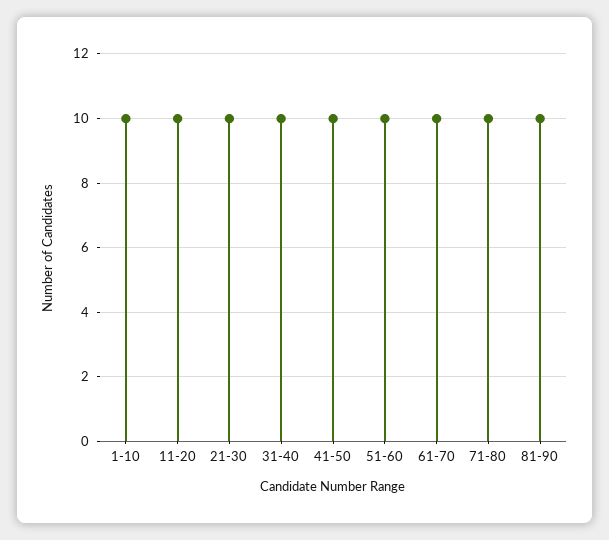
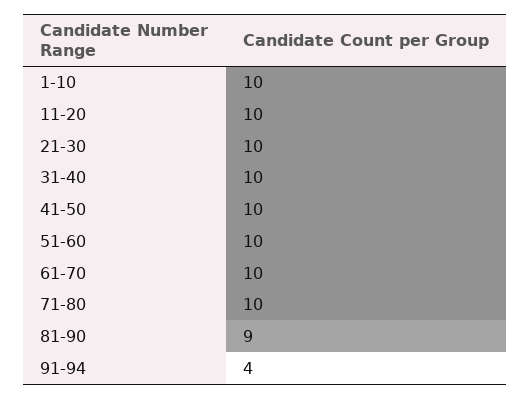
81-90: 10 -> 9
91-94: none -> 4

